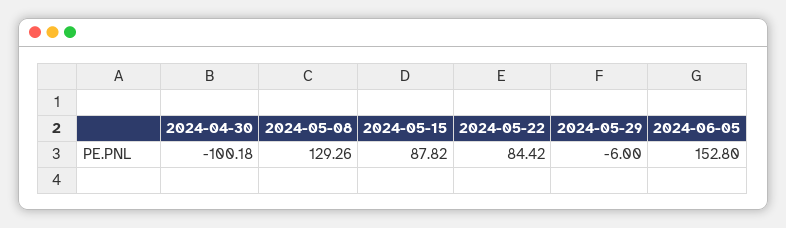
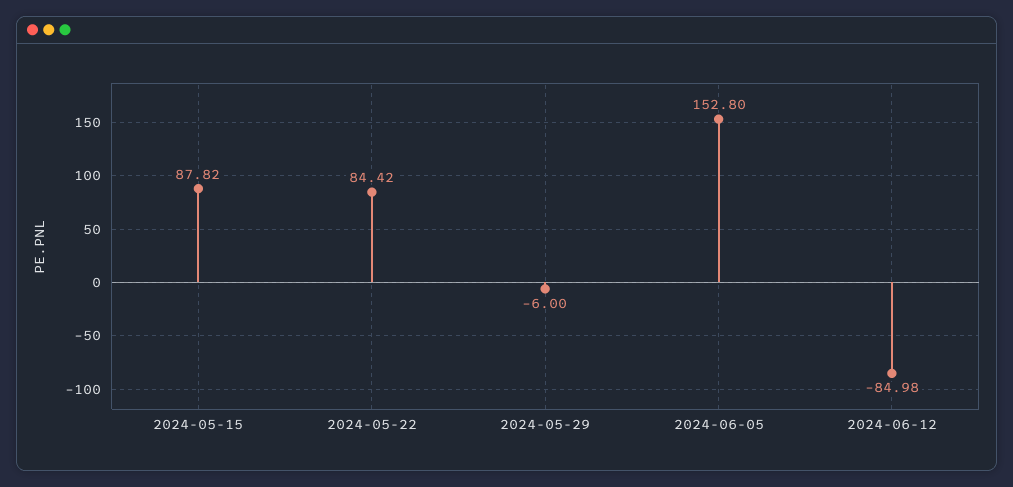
2024-04-30: -100.18 -> none
2024-05-08: 129.26 -> none
2024-06-12: none -> -84.98

